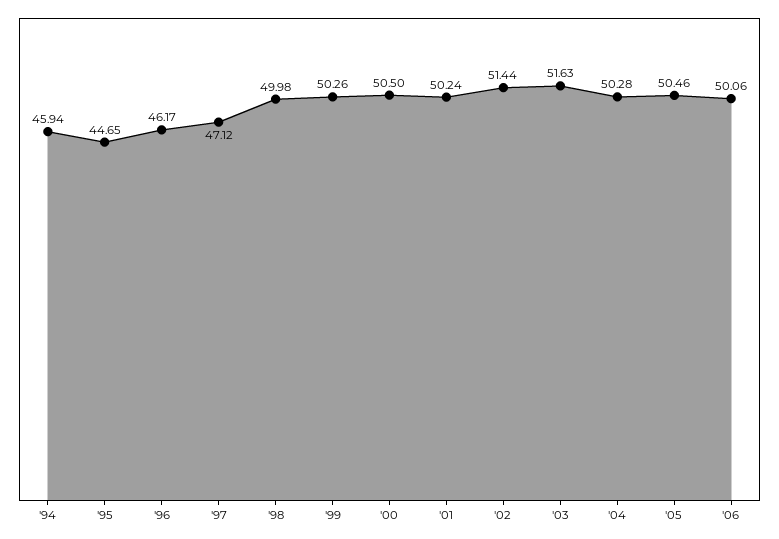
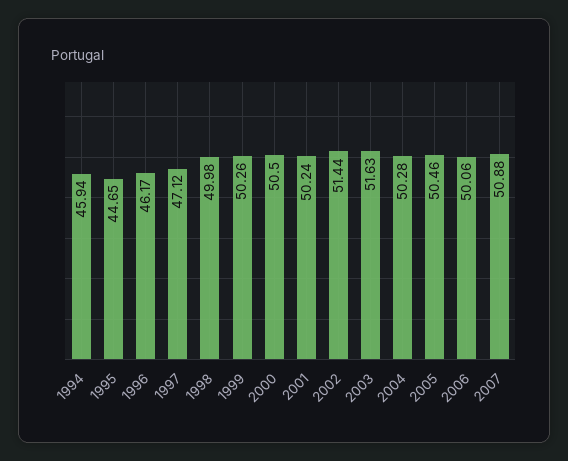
2007: none -> 50.88

